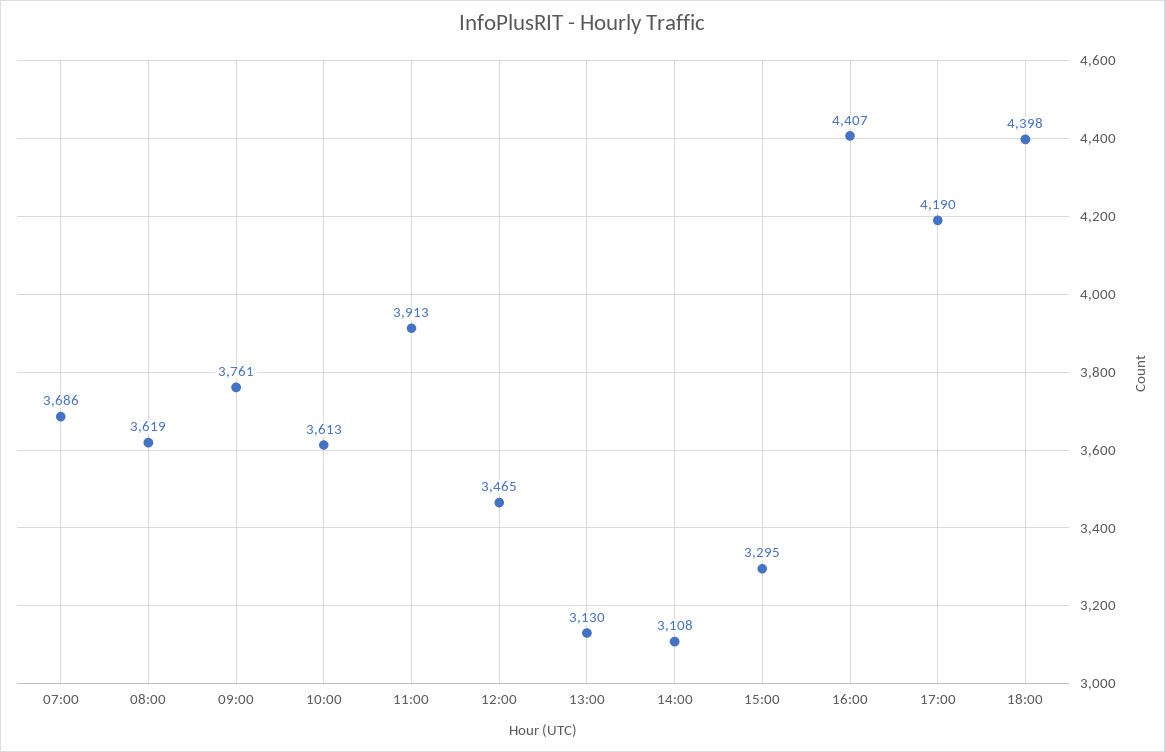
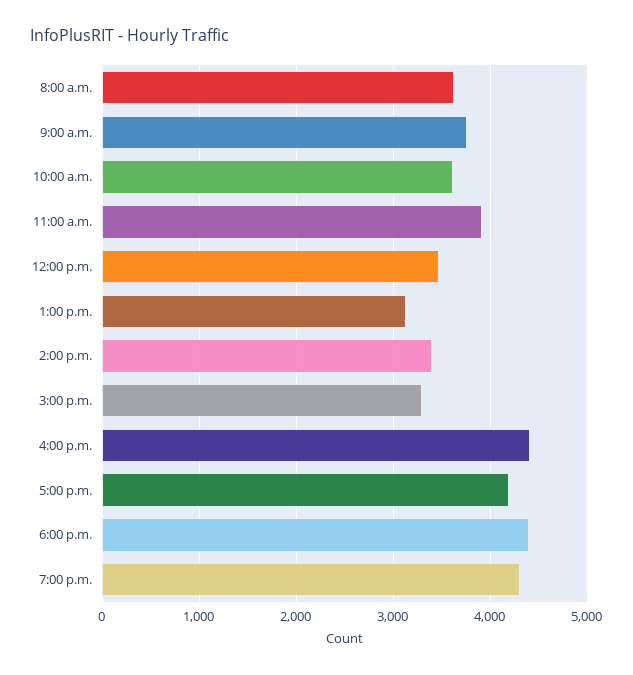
07:00: 3686 -> none
14:00: 3108 -> 3400
7:00 p.m.: none -> 4300

